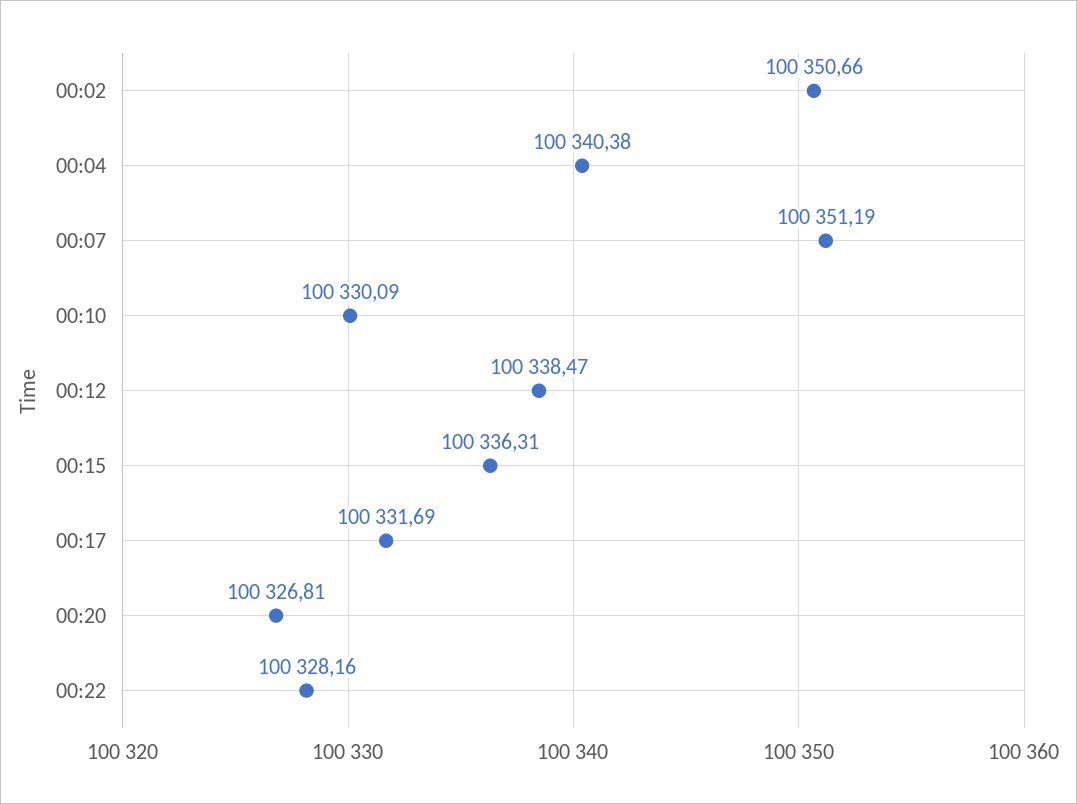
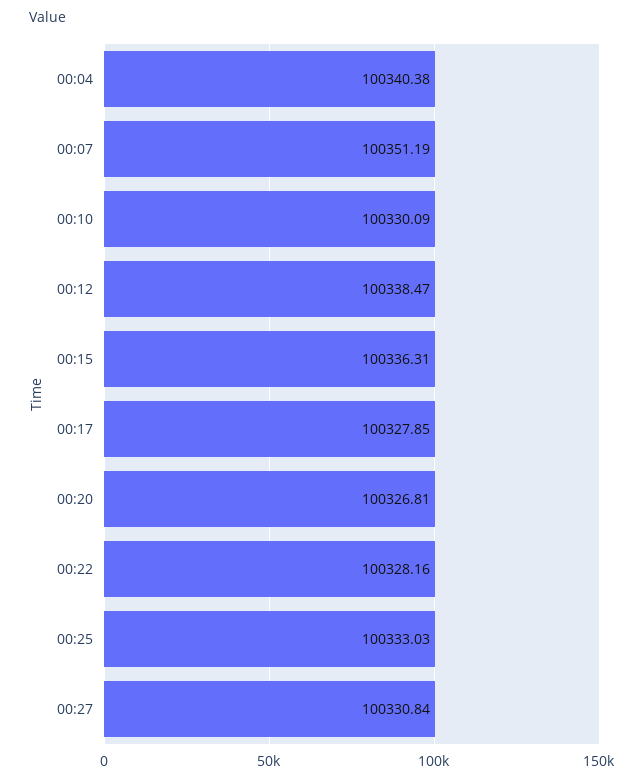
00:02: 100350.66 -> none
00:17: 100331.69 -> 100327.85
00:25: none -> 100333.03
00:27: none -> 100330.84

